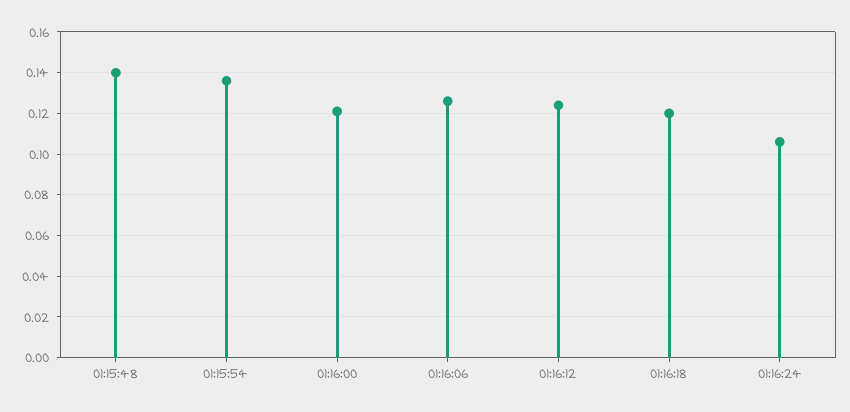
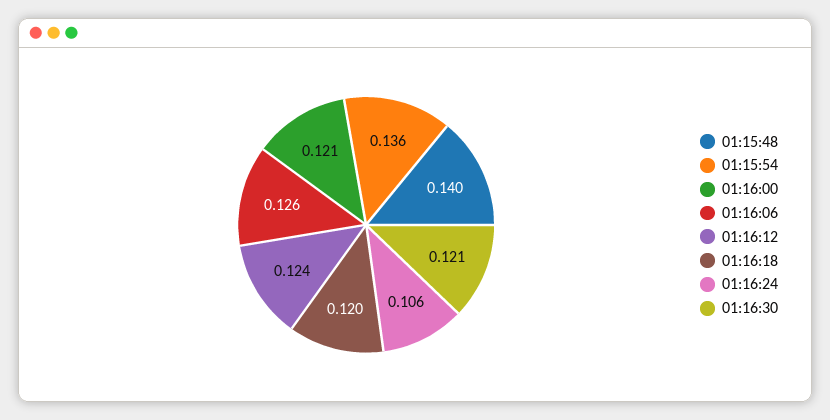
01:16:30: none -> 0.121

